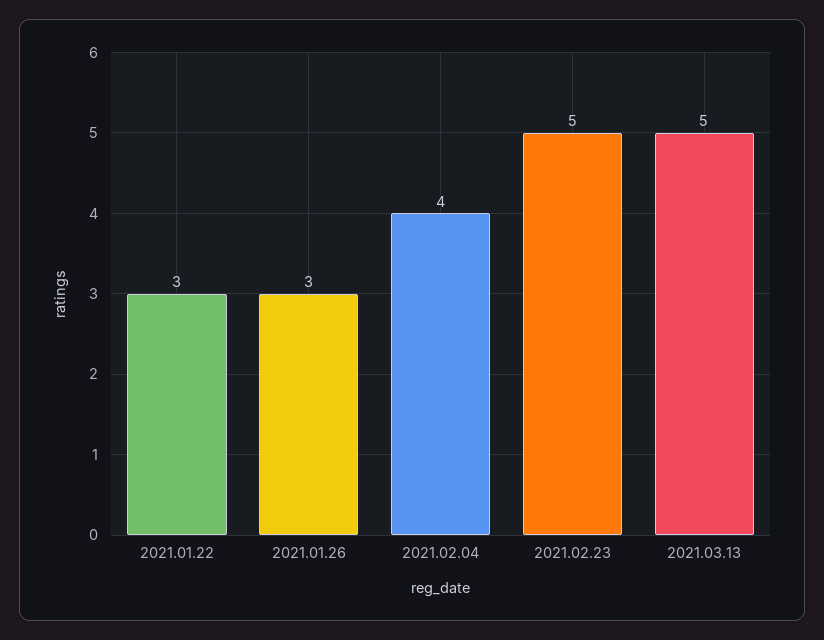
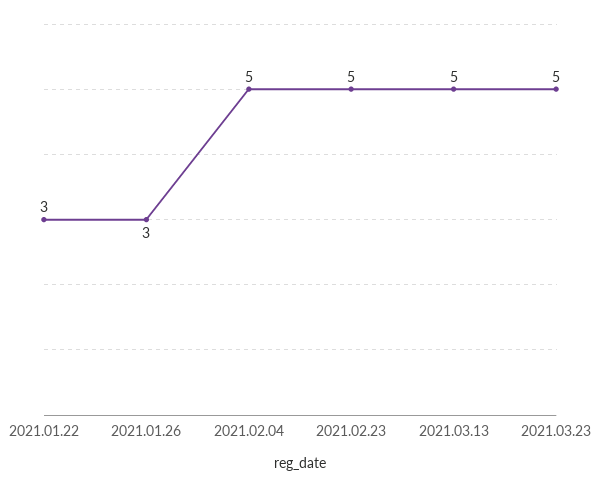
2021.02.04: 4 -> 5
2021.03.23: none -> 5

